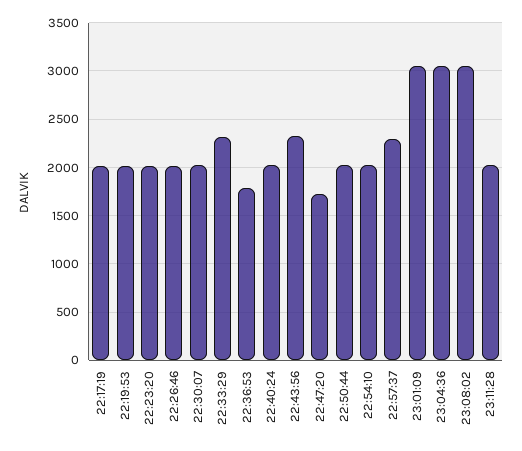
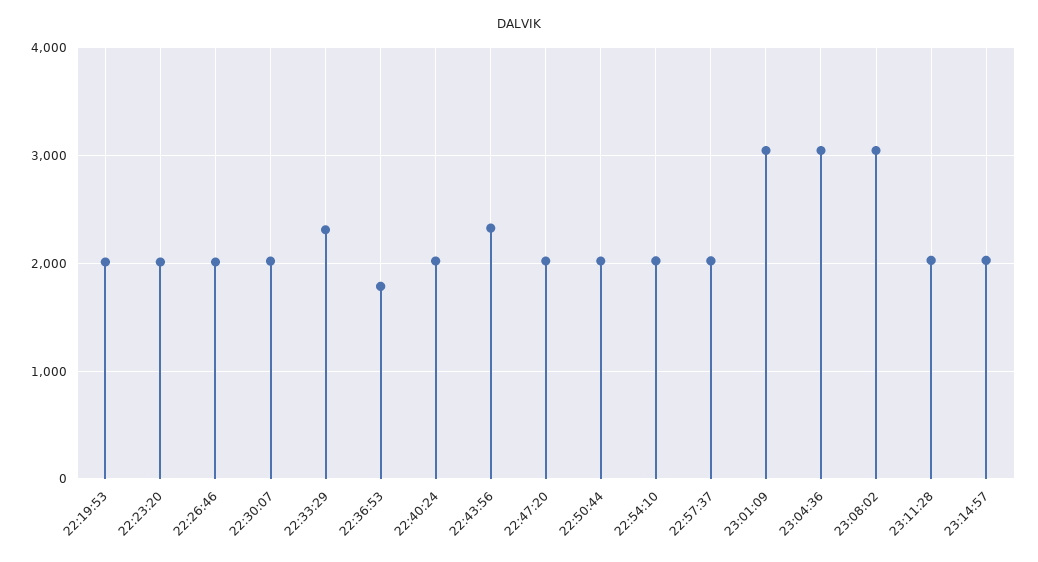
22:17:19: 2000 -> none
22:47:20: 1700 -> 2000
22:57:37: 2300 -> 2000
23:14:57: none -> 2000

